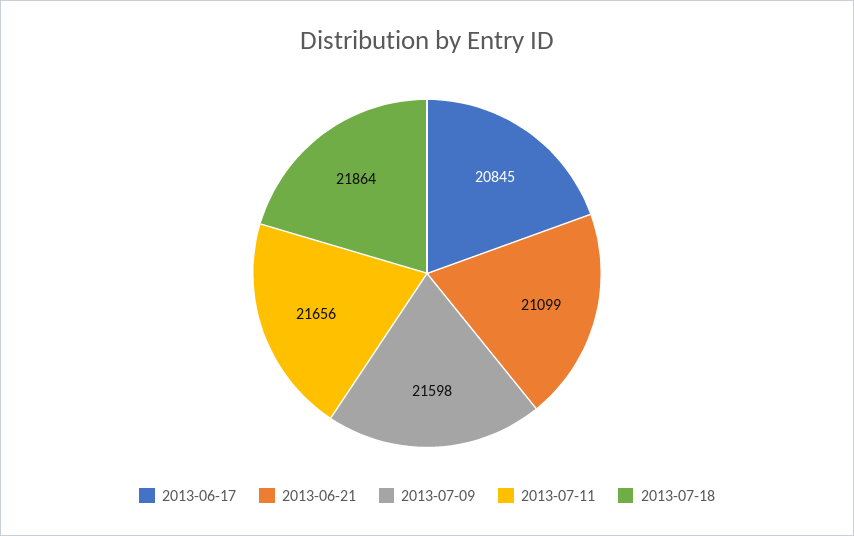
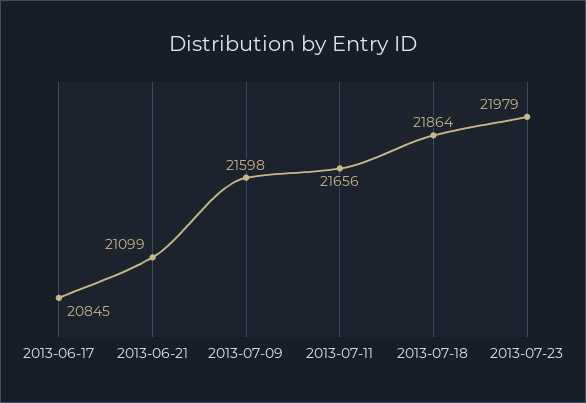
2013-07-23: none -> 21979

